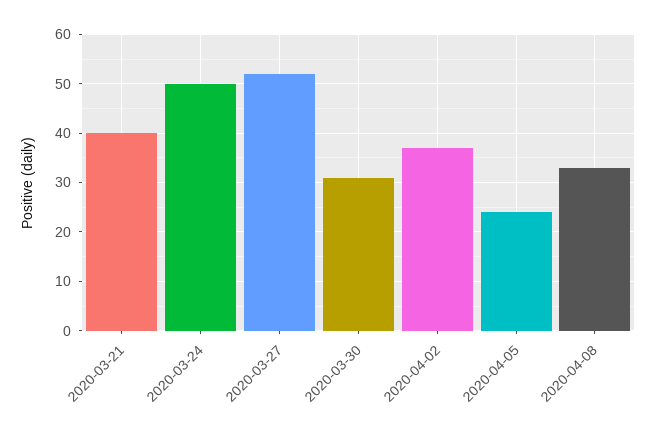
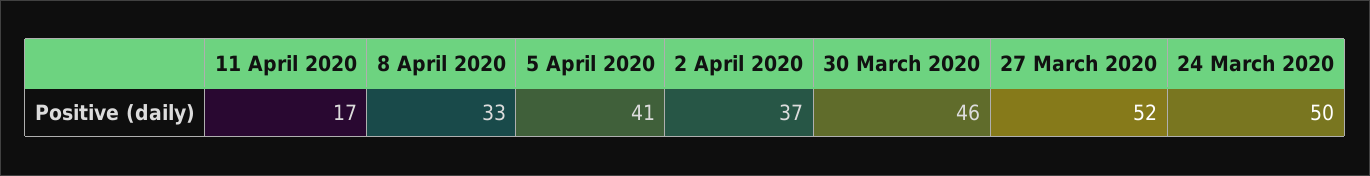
2020-03-21: 40 -> none
2020-03-30: 30 -> 46
2020-04-05: 25 -> 41
11 April 2020: none -> 17

